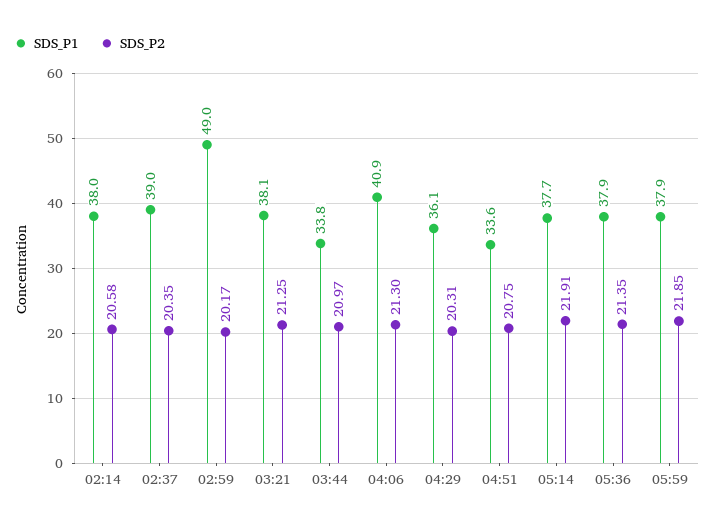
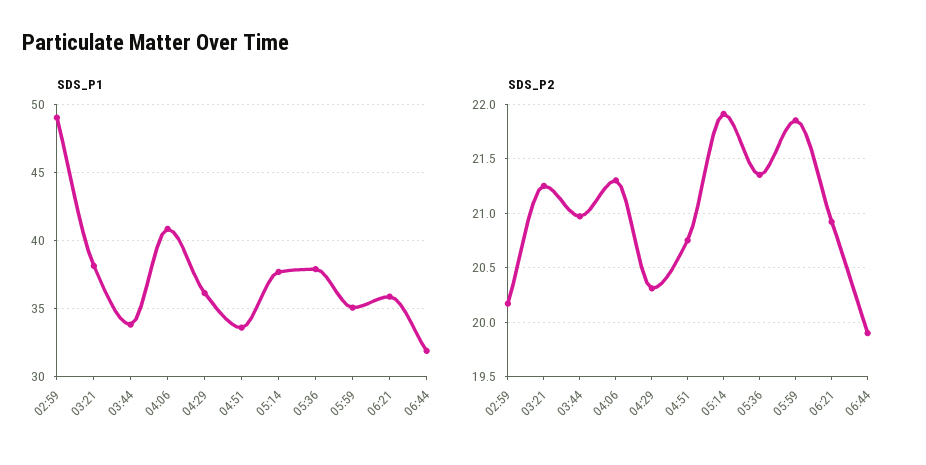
SDS_P1, 02:14: 38 -> none
SDS_P2, 02:14: 20.58 -> none
SDS_P1, 02:37: 39 -> none
SDS_P2, 02:37: 20.35 -> none
SDS_P1, 05:59: 37.9 -> 35
SDS_P1, 06:21: none -> 36
SDS_P1, 06:44: none -> 32
SDS_P2, 06:21: none -> 20.9
SDS_P2, 06:44: none -> 19.9

